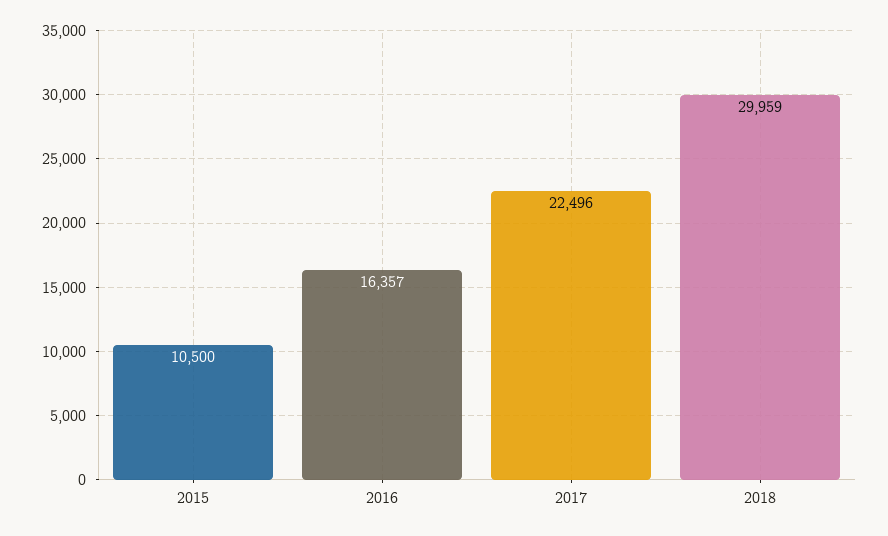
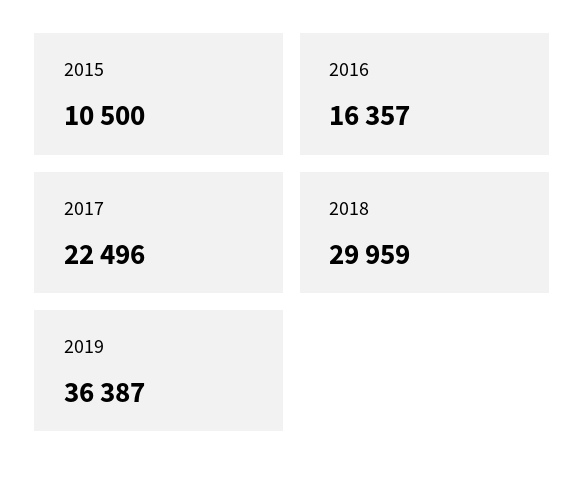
2019: none -> 36387

